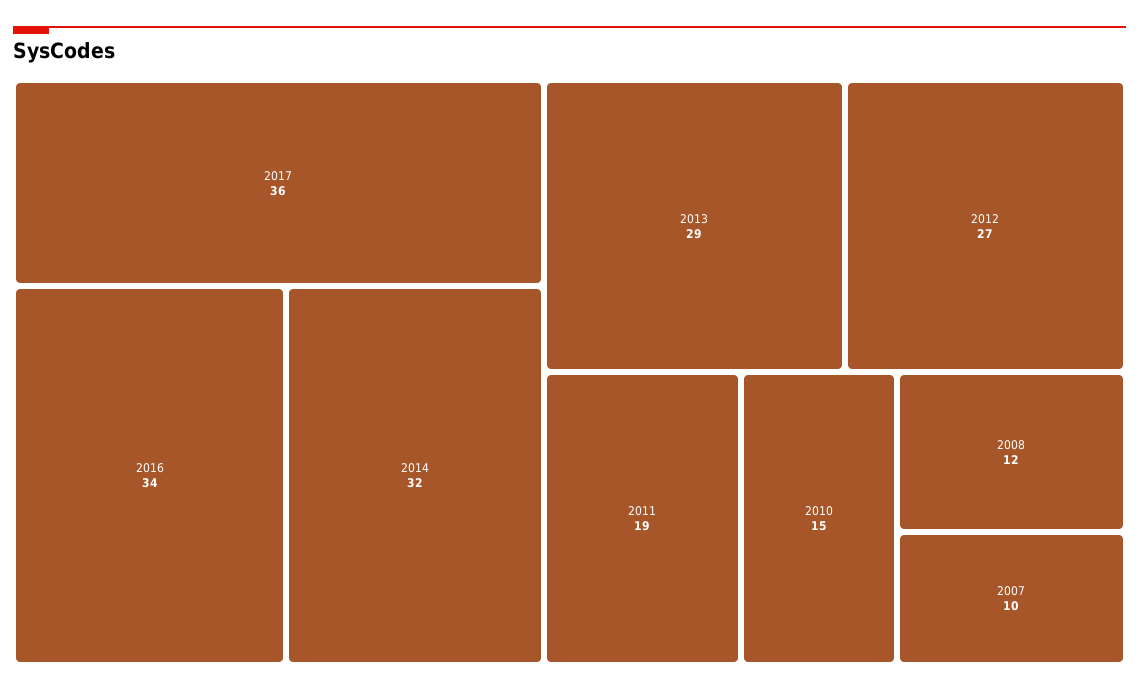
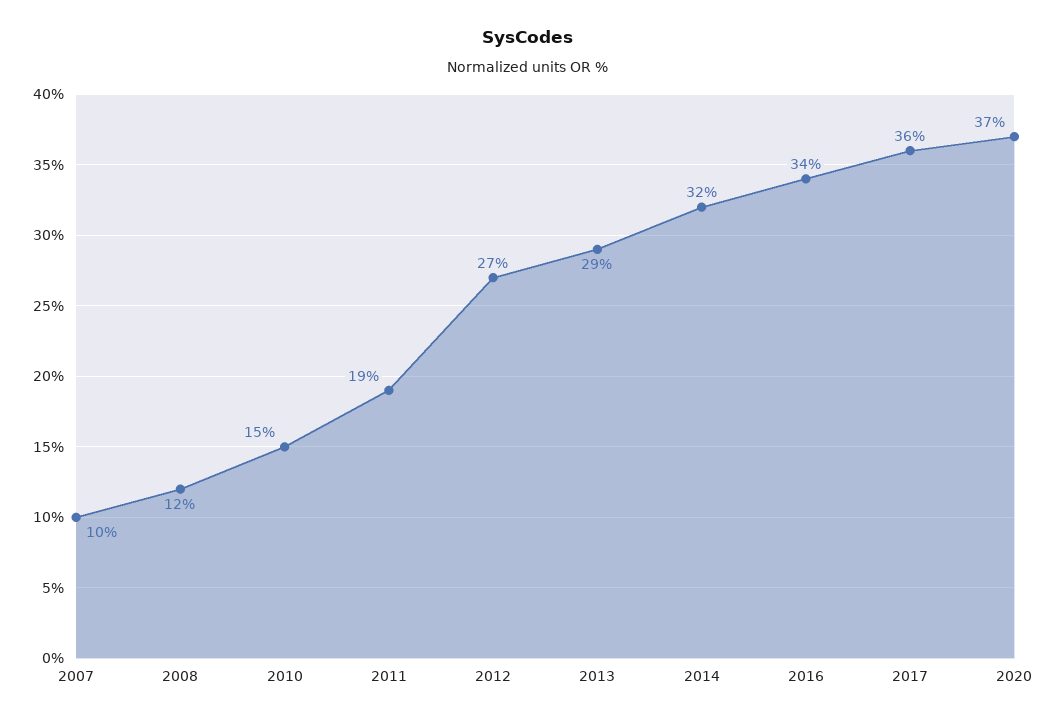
2020: none -> 37

